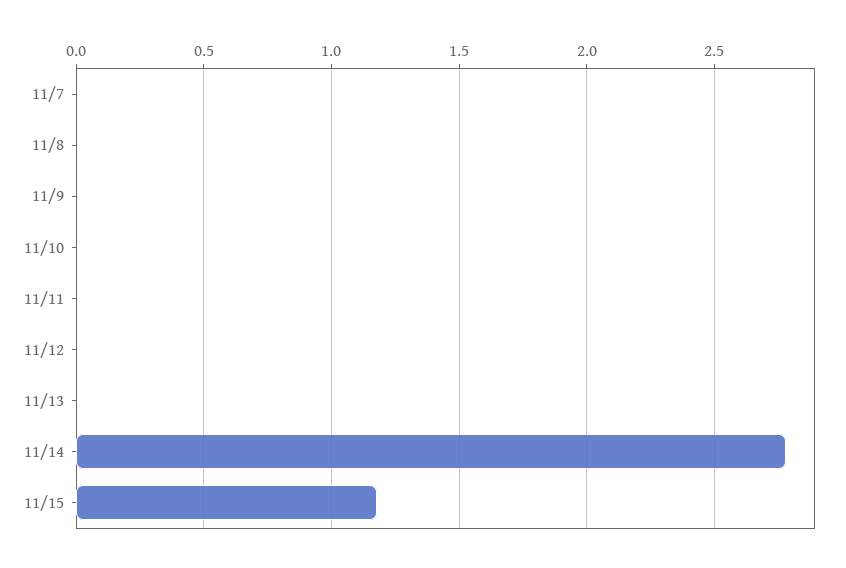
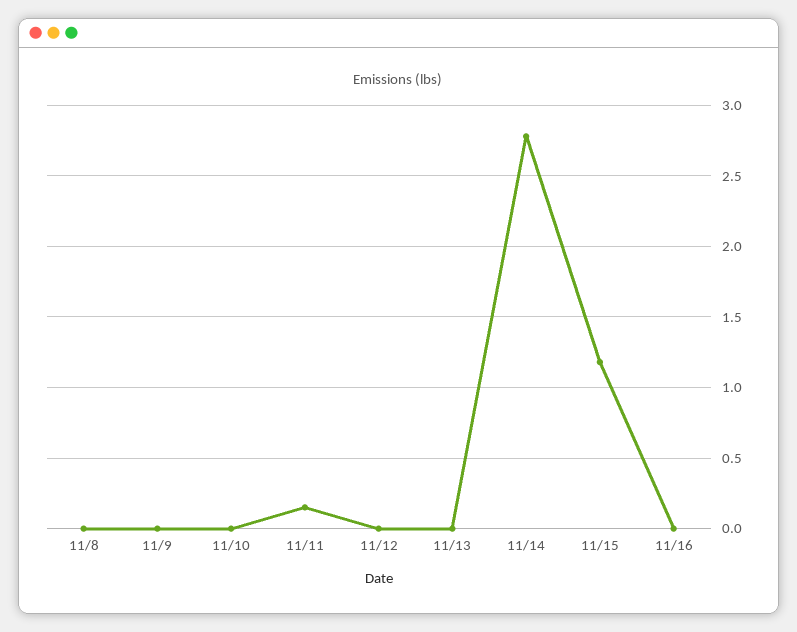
11/7: 0 -> none
11/11: 0 -> 0.15
11/16: none -> 0

